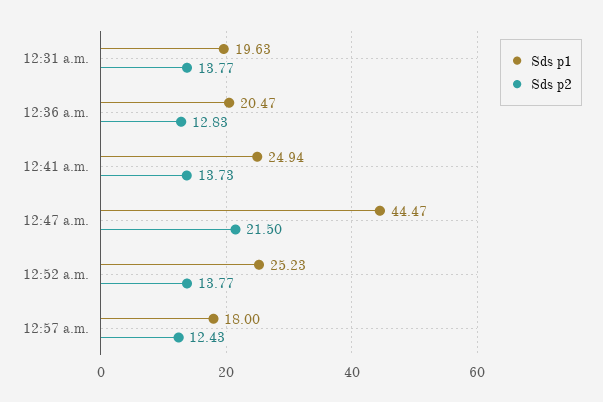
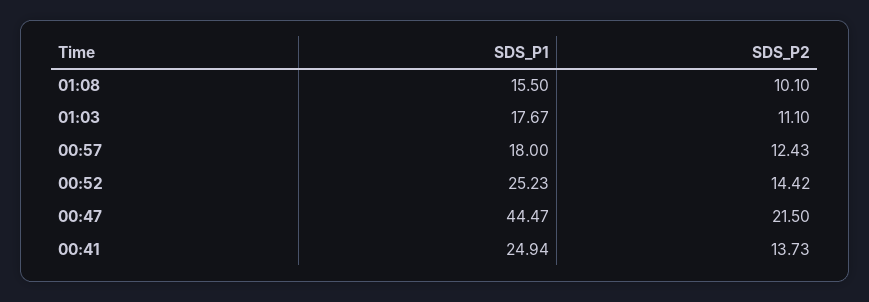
Sds p1, 12:31 a.m.: 19.63 -> none
Sds p2, 12:31 a.m.: 13.77 -> none
Sds p1, 12:36 a.m.: 20.47 -> none
Sds p2, 12:36 a.m.: 12.83 -> none
Sds p2, 12:52 a.m.: 13.77 -> 14.42
Sds p1, 01:08: none -> 15.5
Sds p2, 01:08: none -> 10.1
Sds p1, 01:03: none -> 17.67
Sds p2, 01:03: none -> 11.1

